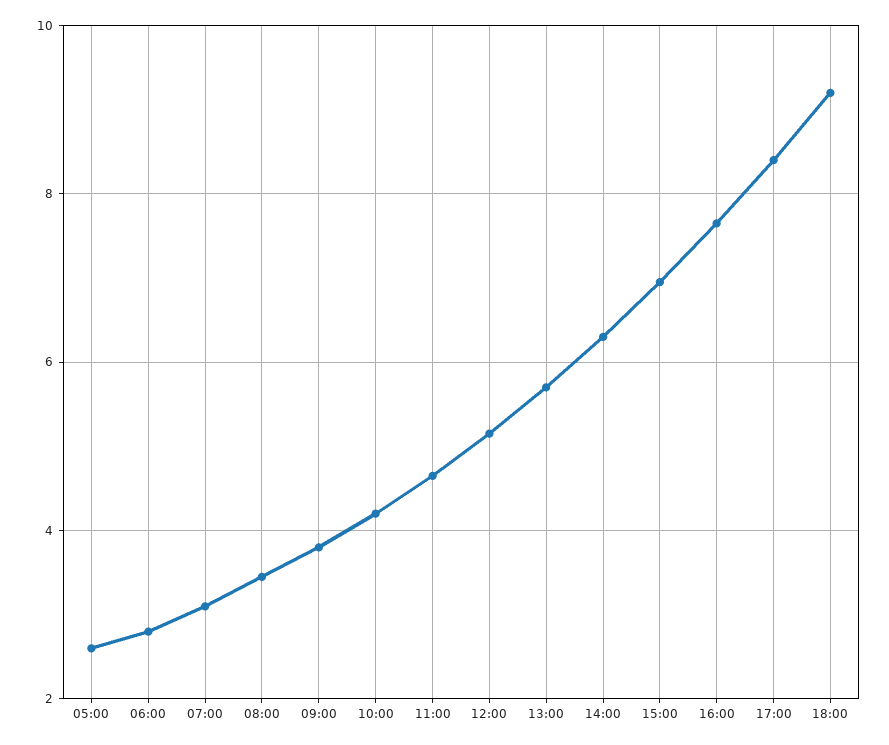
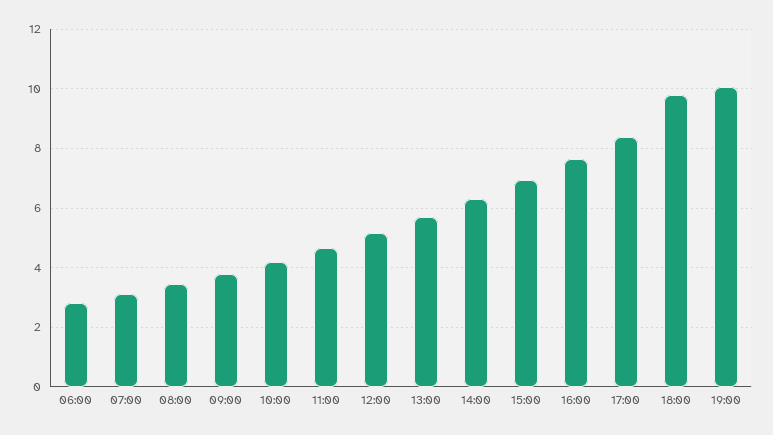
05:00: 2.6 -> none
18:00: 9.2 -> 9.75
19:00: none -> 10

